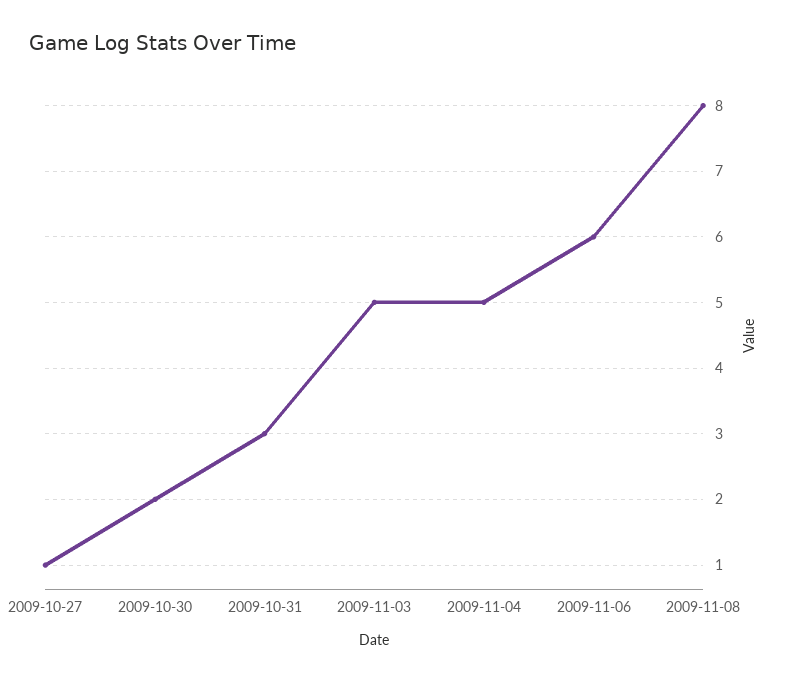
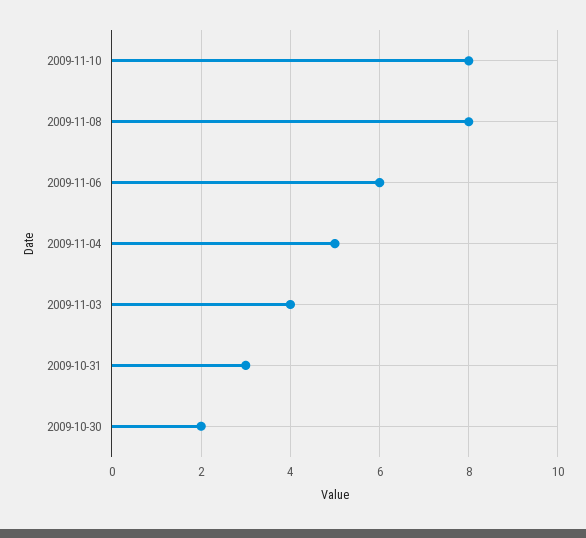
2009-10-27: 1 -> none
2009-11-03: 5 -> 4
2009-11-10: none -> 8

